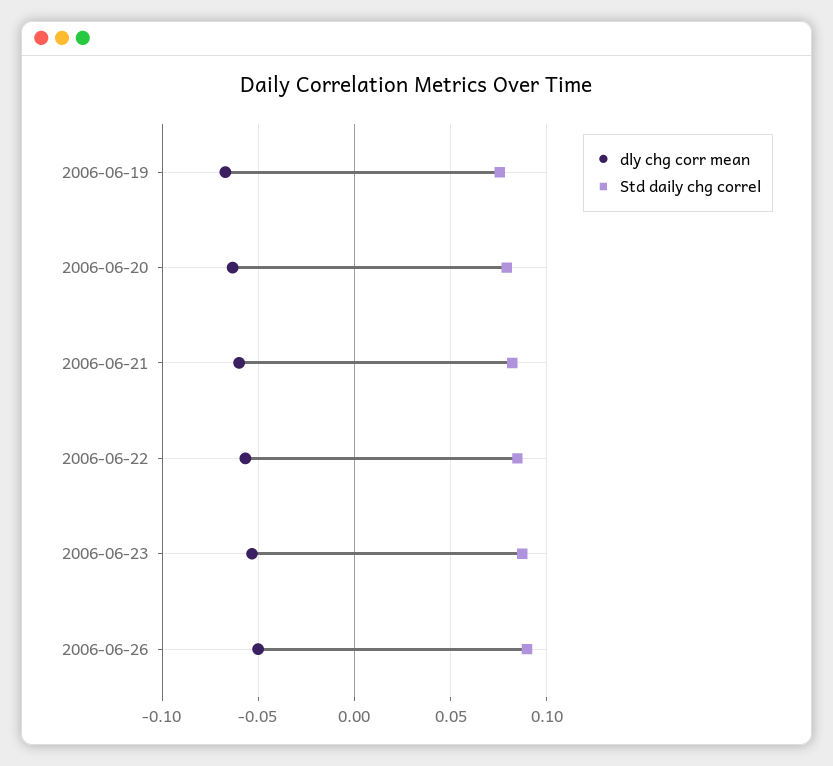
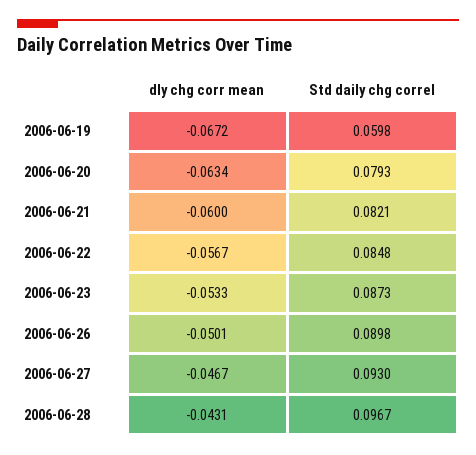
Std daily chg correl, 2006-06-19: 0.075 -> 0.0598
dly chg corr mean, 2006-06-27: none -> -0.0467
Std daily chg correl, 2006-06-27: none -> 0.093
dly chg corr mean, 2006-06-28: none -> -0.0431
Std daily chg correl, 2006-06-28: none -> 0.0967

